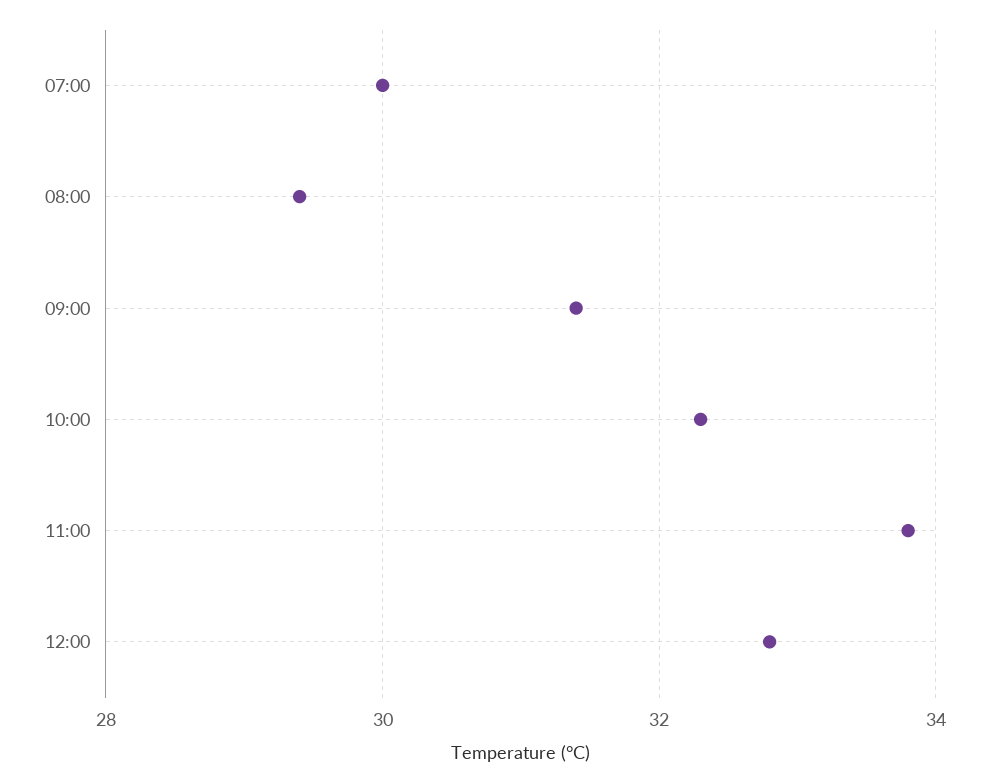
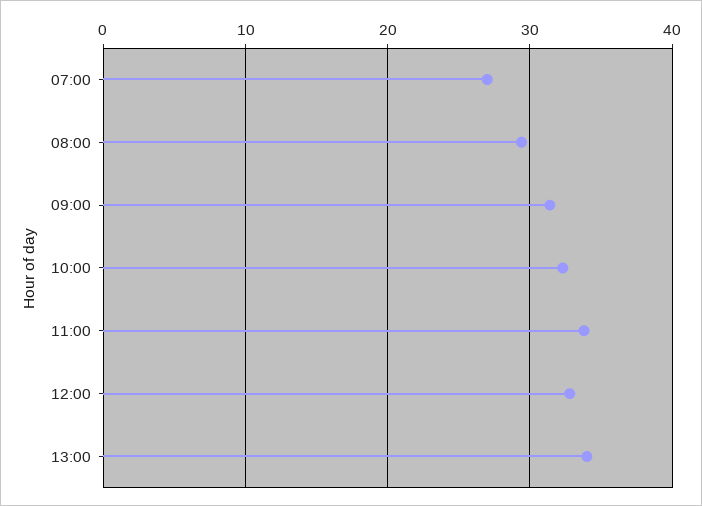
07:00: 30 -> 27
13:00: none -> 34

